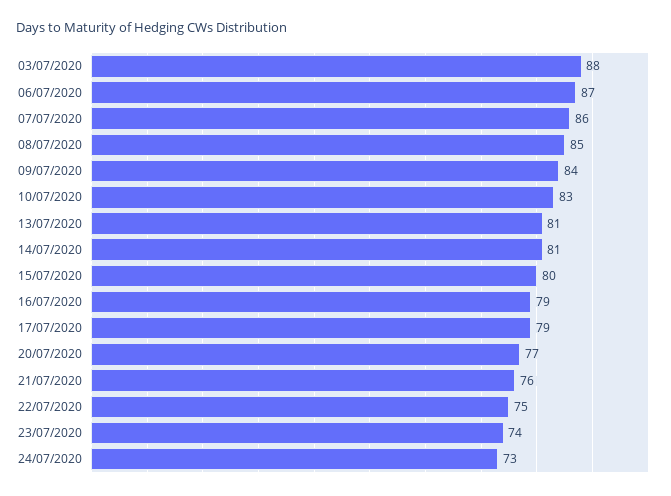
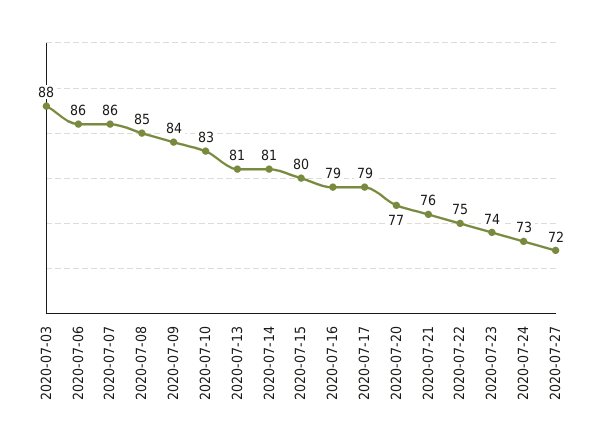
06/07/2020: 87 -> 86
2020-07-27: none -> 72

